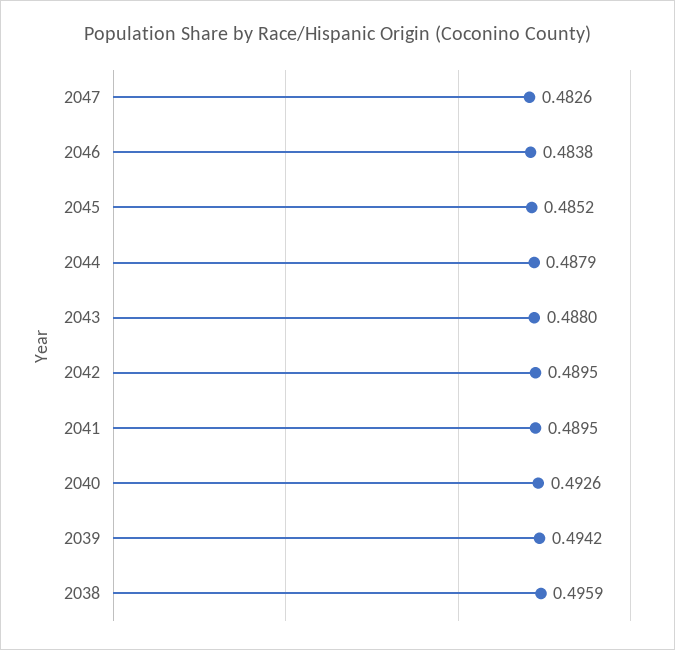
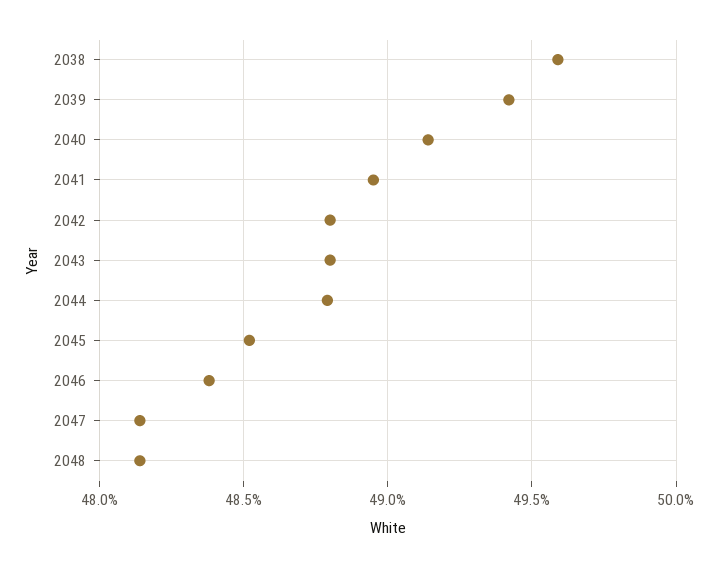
2047: 0.4826 -> 0.4815
2042: 0.4895 -> 0.488
2040: 0.4926 -> 0.4915
2048: none -> 0.4815

